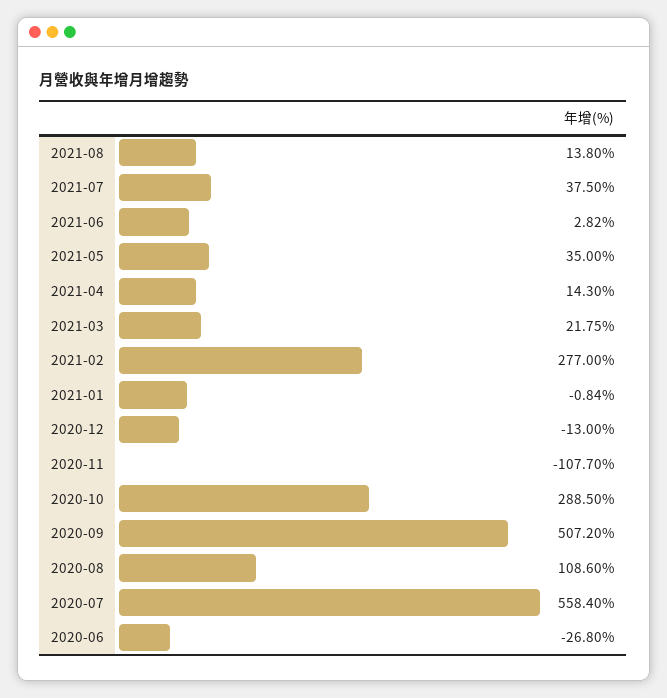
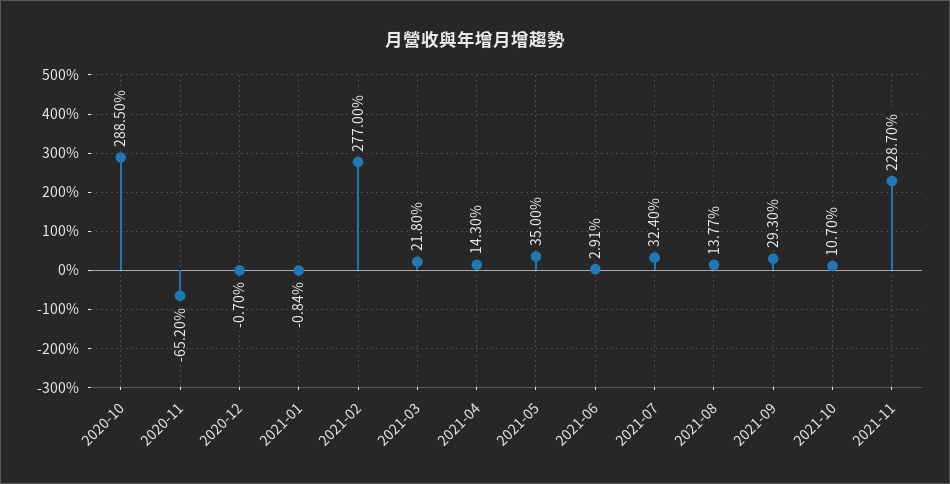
2021-08: 13.8 -> 13.77
2021-07: 37.5 -> 32.4
2021-06: 2.82 -> 2.91
2021-03: 21.75 -> 21.8
2020-12: -13 -> -0.7
2020-11: -107.7 -> -65.2
2020-09: 507.2 -> none
2020-08: 108.6 -> none
2020-07: 558.4 -> none
2020-06: -26.8 -> none
2021-09: none -> 29.3
2021-10: none -> 10.7
2021-11: none -> 228.7

